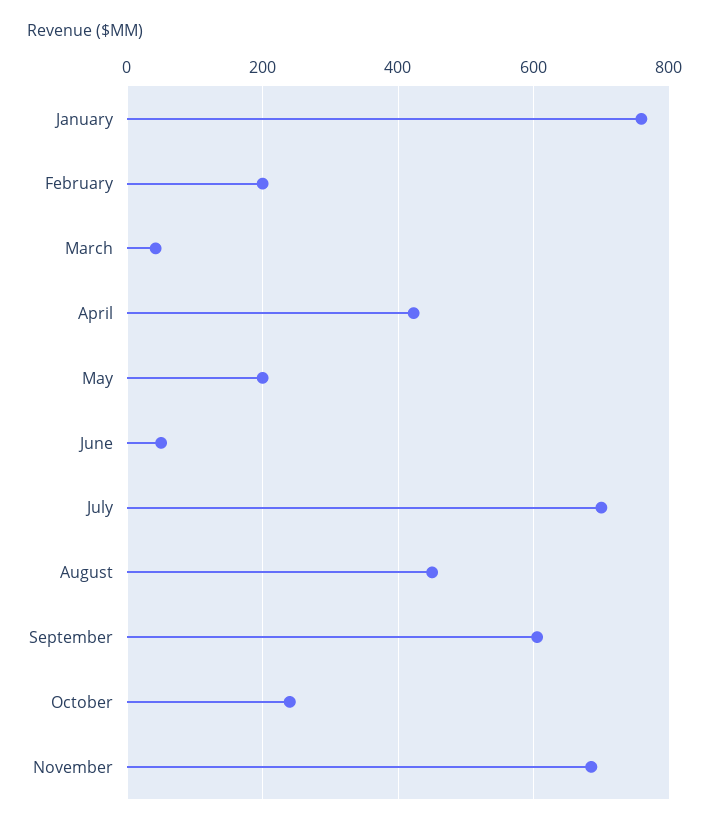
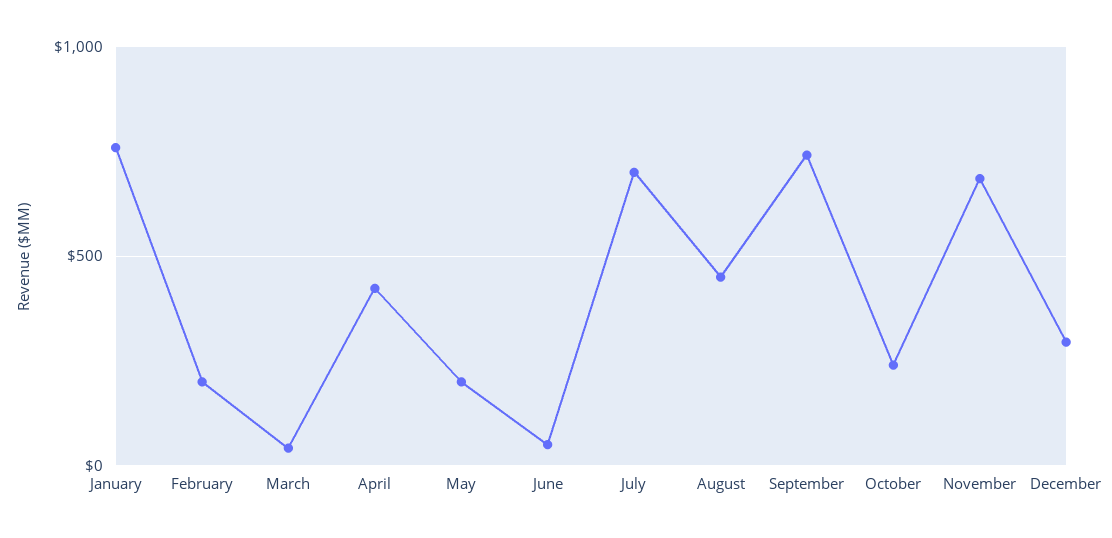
September: 600 -> 750
December: none -> 300

